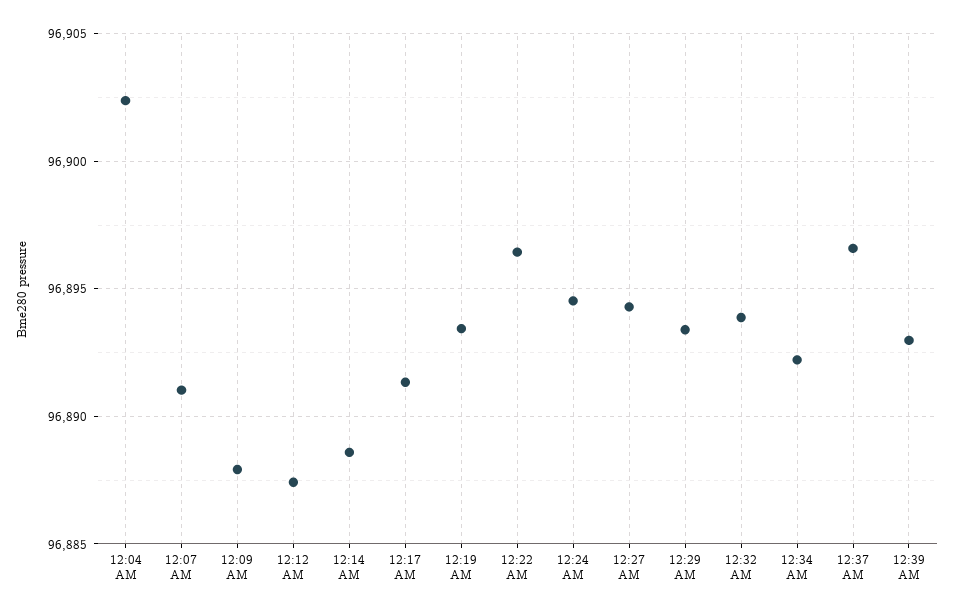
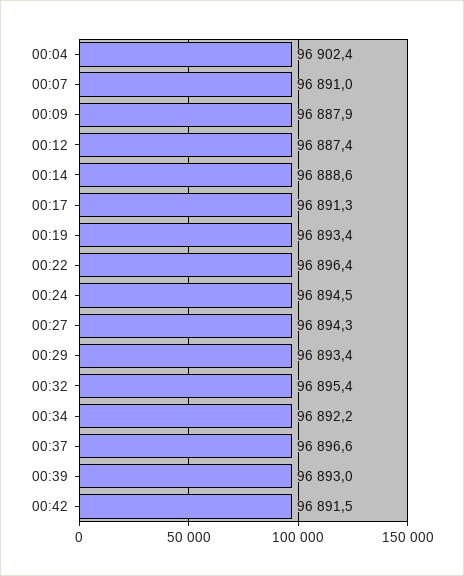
12:32 AM: 96894 -> 96895.4
00:42: none -> 96891.5

